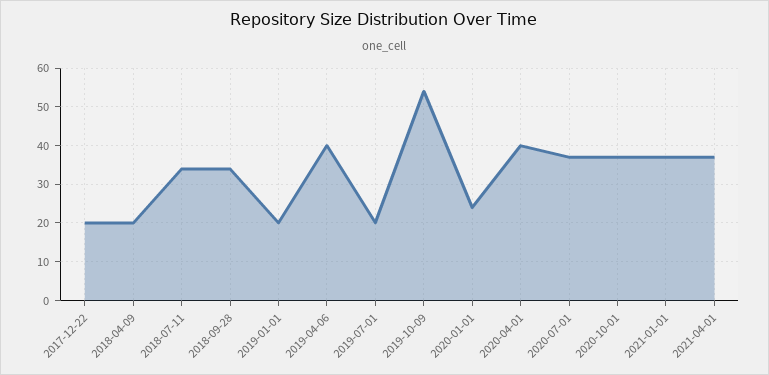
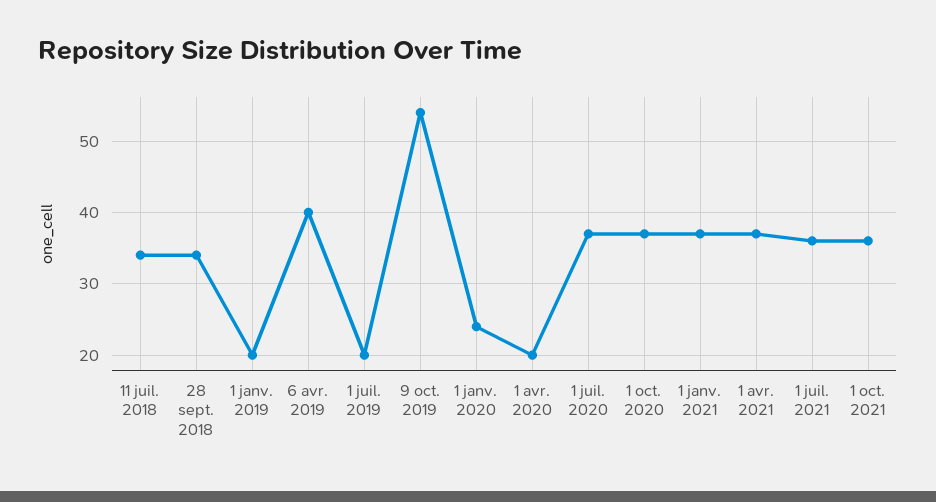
2017-12-22: 20 -> none
2018-04-09: 20 -> none
2020-04-01: 40 -> 20
1 juil. 2021: none -> 36
1 oct. 2021: none -> 36

